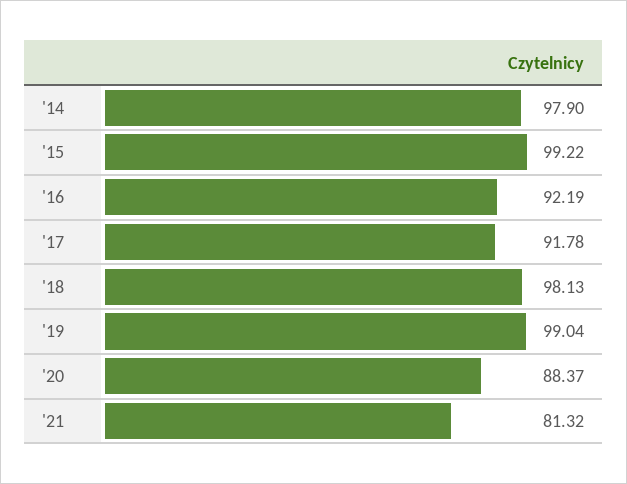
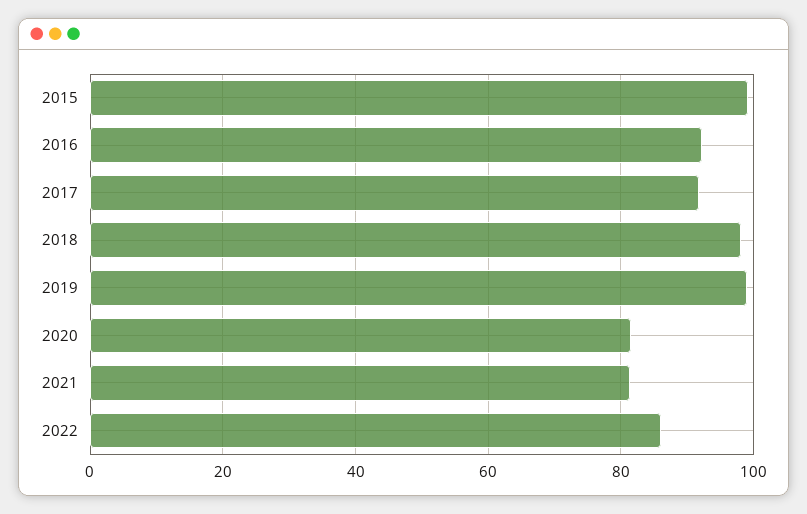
'14: 97.9 -> none
'20: 88.37 -> 82
2022: none -> 86

